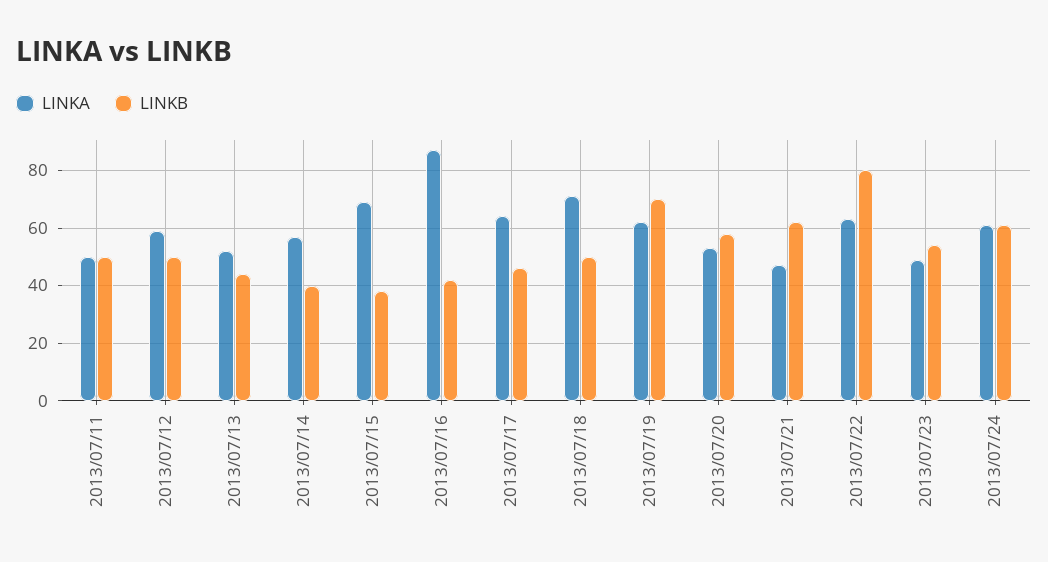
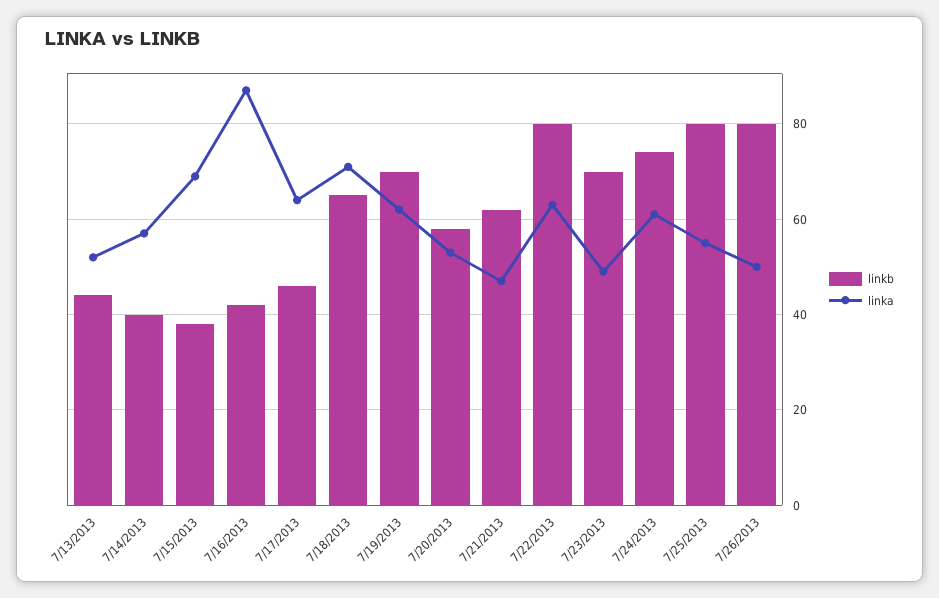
LINKA, 2013/07/11: 50 -> none
LINKB, 2013/07/11: 50 -> none
LINKA, 2013/07/12: 60 -> none
LINKB, 2013/07/12: 50 -> none
LINKB, 2013/07/18: 50 -> 65
LINKB, 2013/07/23: 55 -> 70
LINKB, 2013/07/24: 60 -> 75
LINKB, 7/25/2013: none -> 80
LINKA, 7/25/2013: none -> 55
LINKB, 7/26/2013: none -> 80
LINKA, 7/26/2013: none -> 50

